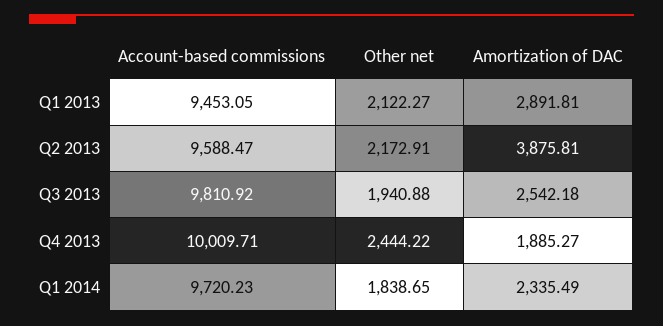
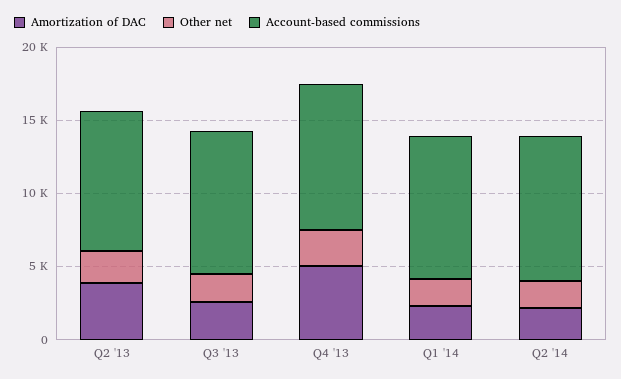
Account-based commissions, Q1 2013: 9453.05 -> none
Other net, Q1 2013: 2122.27 -> none
Amortization of DAC, Q1 2013: 2891.81 -> none
Amortization of DAC, Q4 2013: 1885.27 -> 5000
Amortization of DAC, Q2 '14: none -> 2000
Other net, Q2 '14: none -> 2000
Account-based commissions, Q2 '14: none -> 10000

